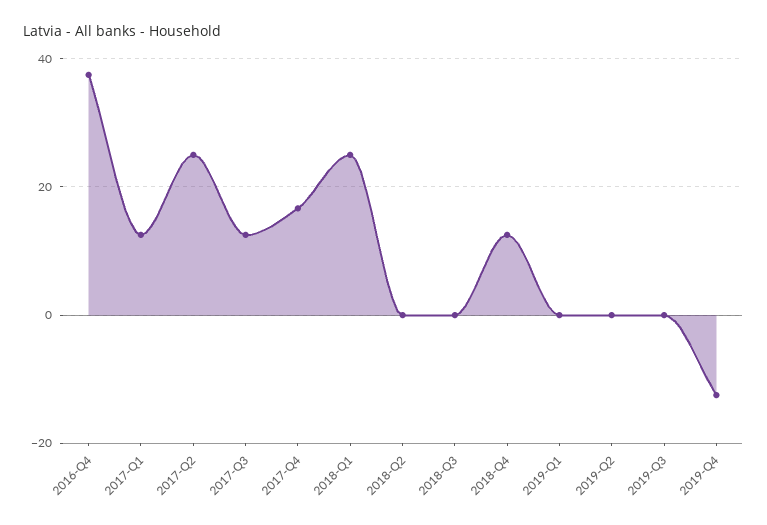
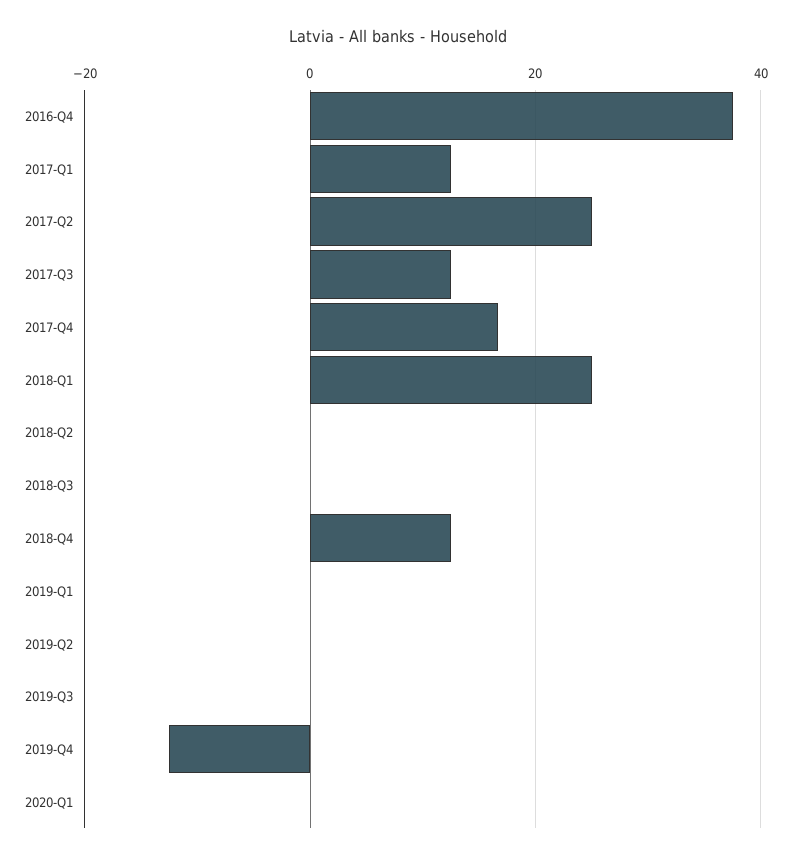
2020-Q1: none -> 0

